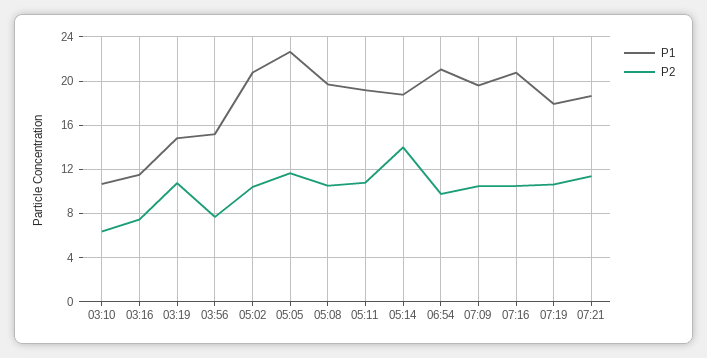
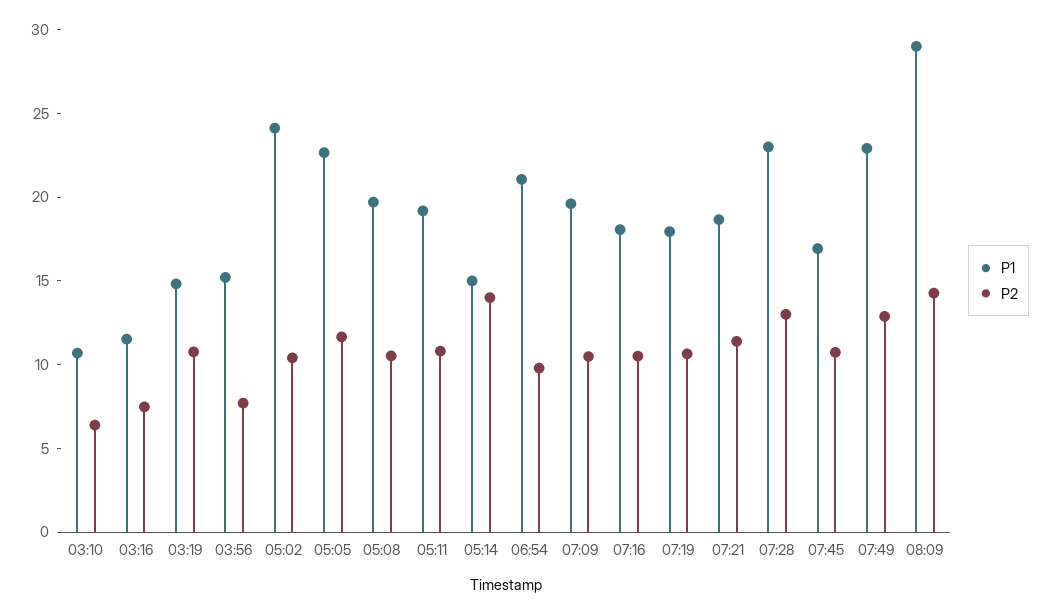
P1, 05:02: 21 -> 24
P1, 05:14: 19 -> 15
P1, 07:16: 21 -> 18
P1, 07:28: none -> 23
P2, 07:28: none -> 13
P1, 07:45: none -> 17
P2, 07:45: none -> 11
P1, 07:49: none -> 23
P2, 07:49: none -> 13
P1, 08:09: none -> 29
P2, 08:09: none -> 14

